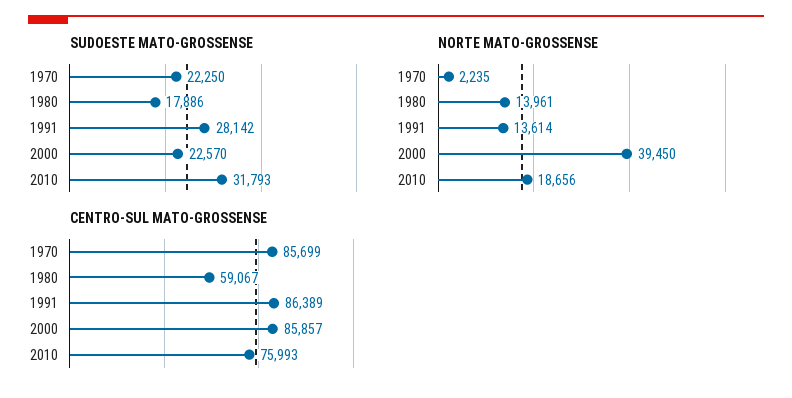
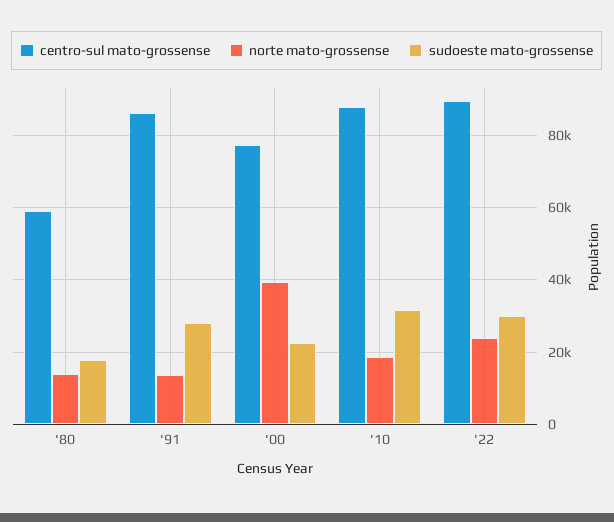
SUDOESTE MATO-GROSSENSE, 1970: 22250 -> none
NORTE MATO-GROSSENSE, 1970: 2235 -> none
CENTRO-SUL MATO-GROSSENSE, 1970: 85699 -> none
CENTRO-SUL MATO-GROSSENSE, 2000: 85857 -> 78000
CENTRO-SUL MATO-GROSSENSE, 2010: 75993 -> 88000
CENTRO-SUL MATO-GROSSENSE, '22: none -> 90000
NORTE MATO-GROSSENSE, '22: none -> 24000
SUDOESTE MATO-GROSSENSE, '22: none -> 30000

